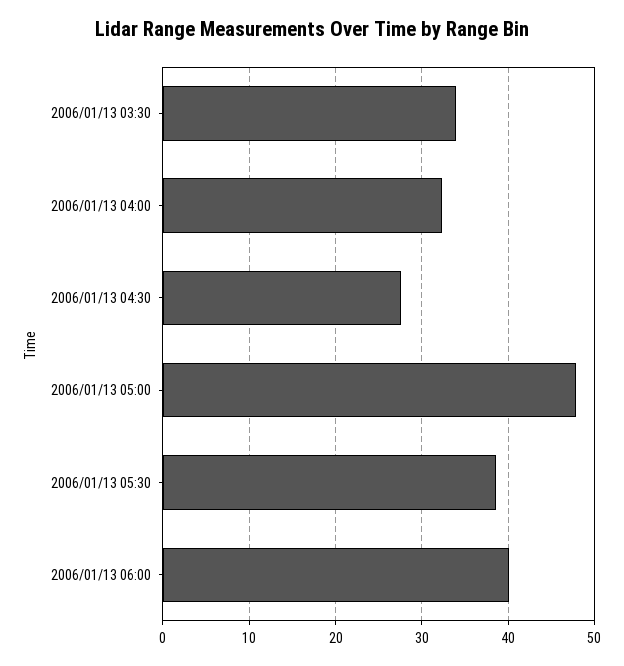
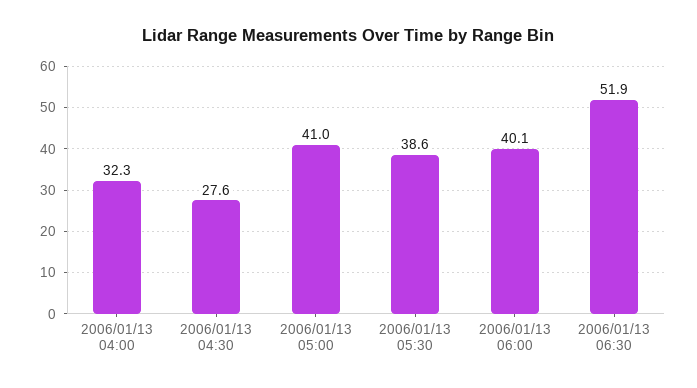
2006/01/13 03:30: 34 -> none
2006/01/13 05:00: 48 -> 41
2006/01/13 06:30: none -> 51.9

